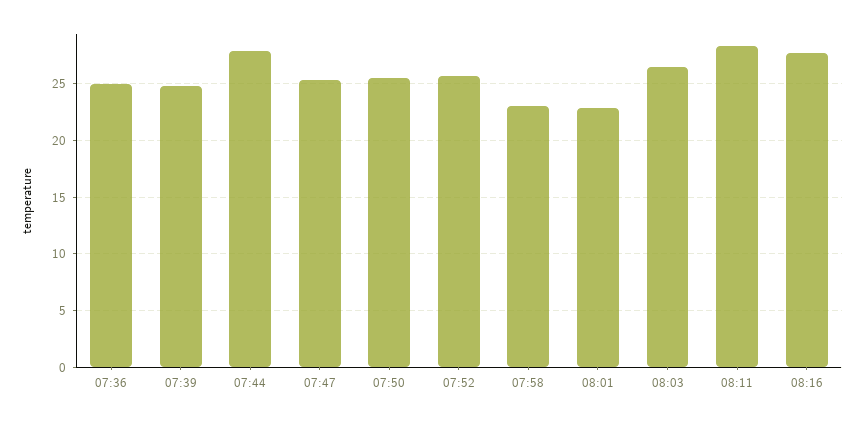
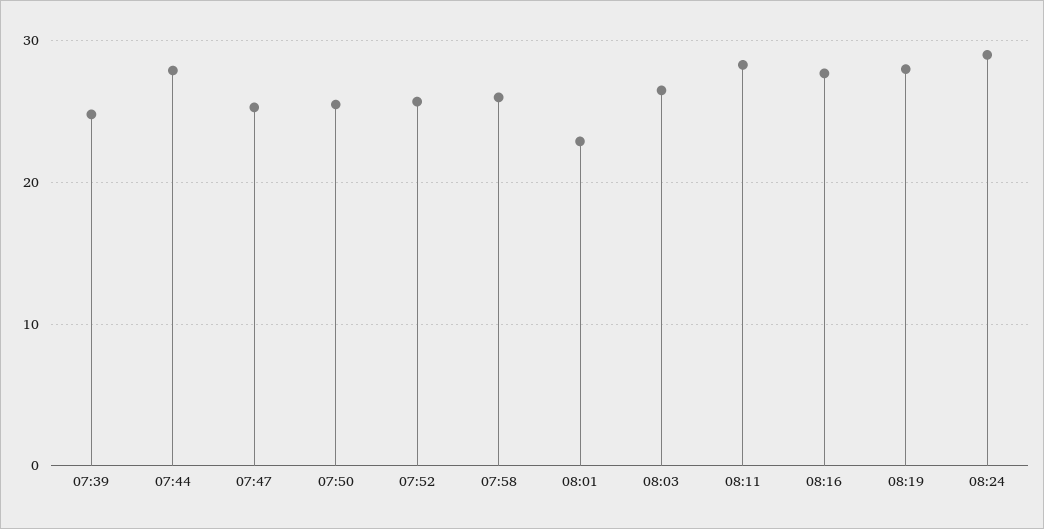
07:36: 25 -> none
07:58: 23 -> 26
08:19: none -> 28
08:24: none -> 29

